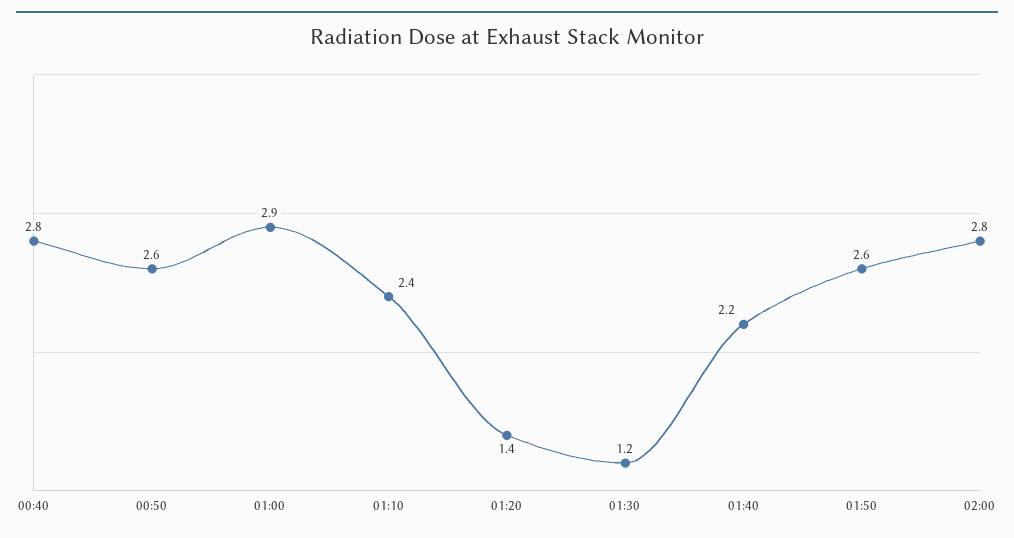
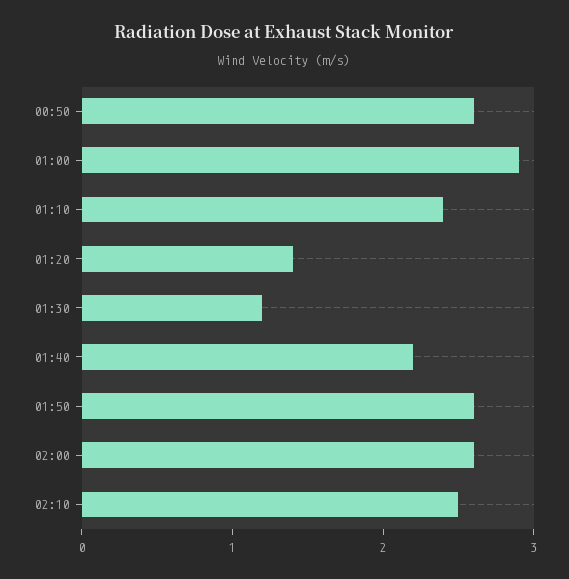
00:40: 2.8 -> none
02:00: 2.8 -> 2.6
02:10: none -> 2.5

